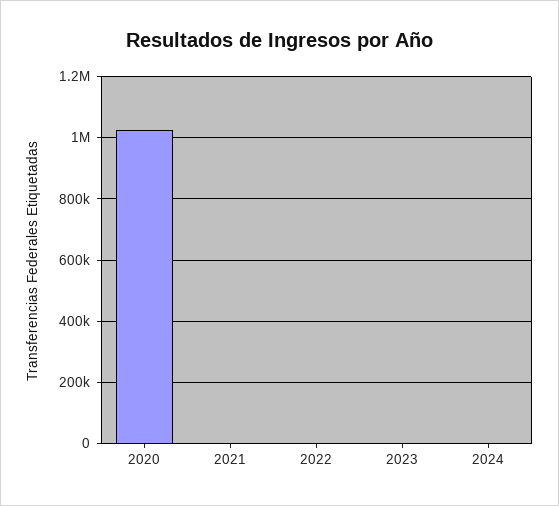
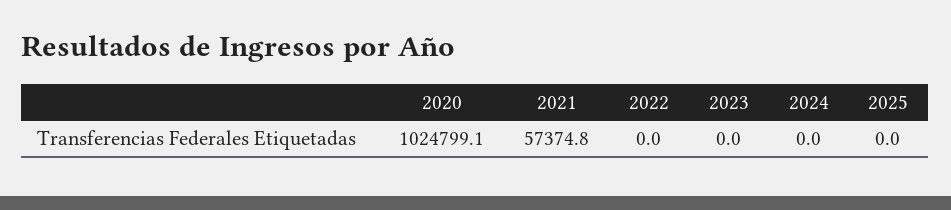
2021: 0 -> 57374.8
2025: none -> 0

